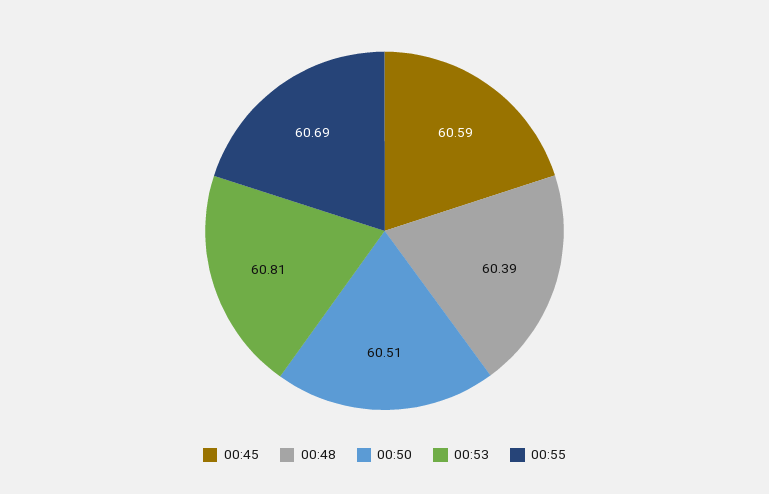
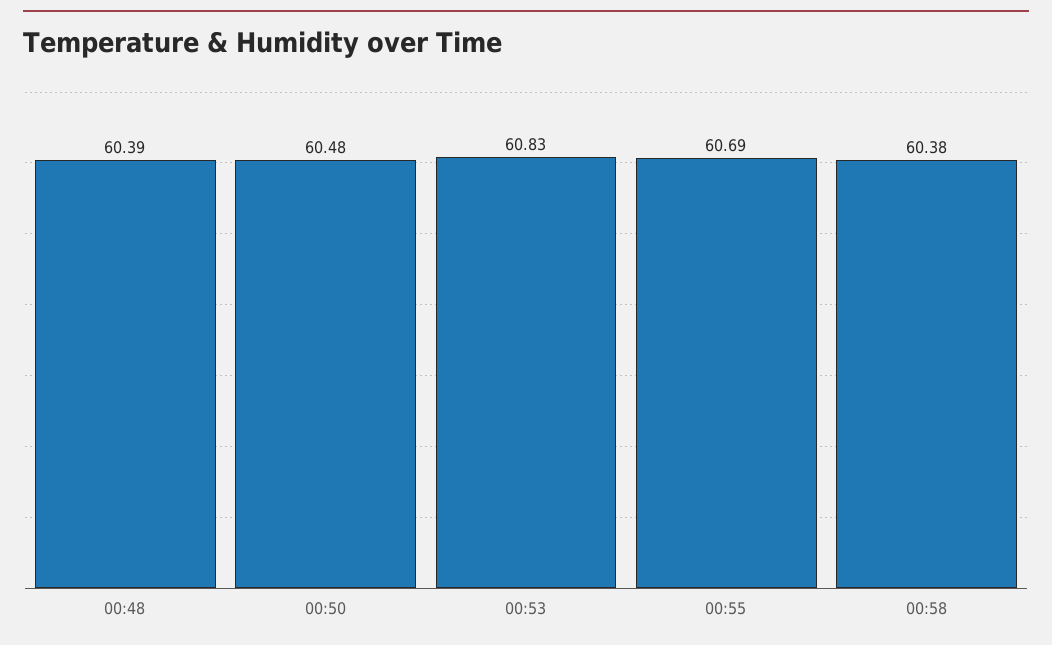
00:45: 60.59 -> none
00:50: 60.51 -> 60.48
00:53: 60.81 -> 60.83
00:58: none -> 60.38

